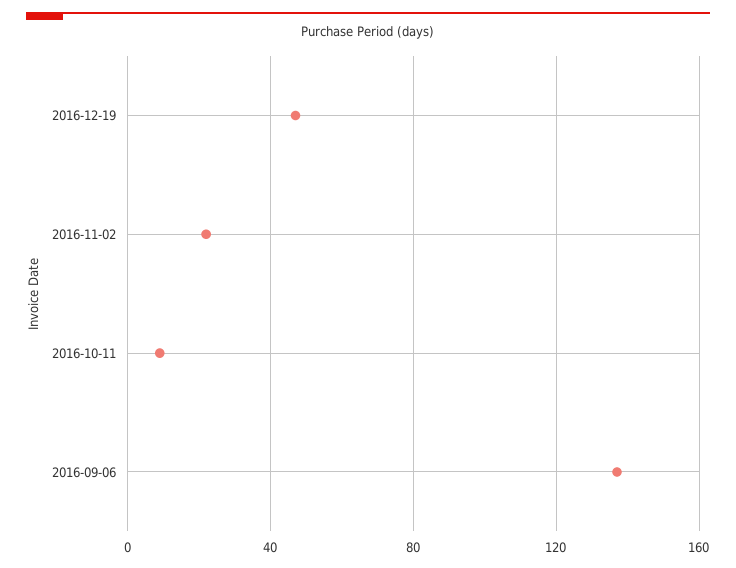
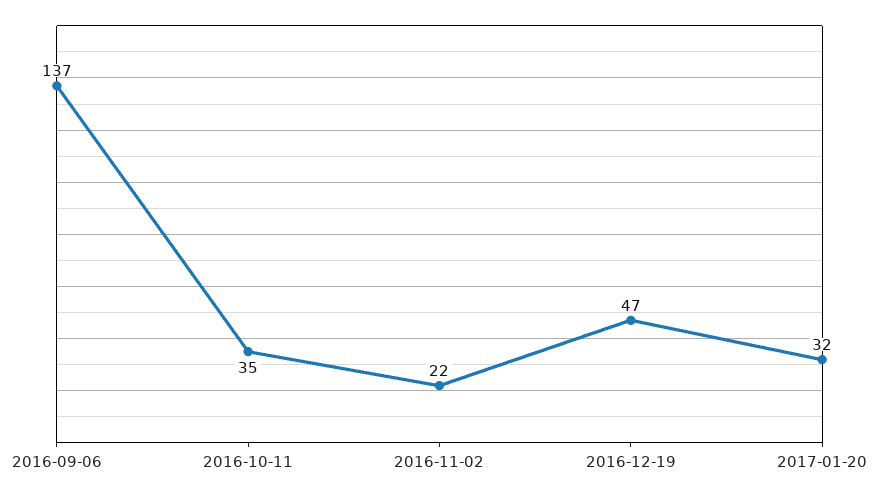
2016-10-11: 10 -> 35
2017-01-20: none -> 32

